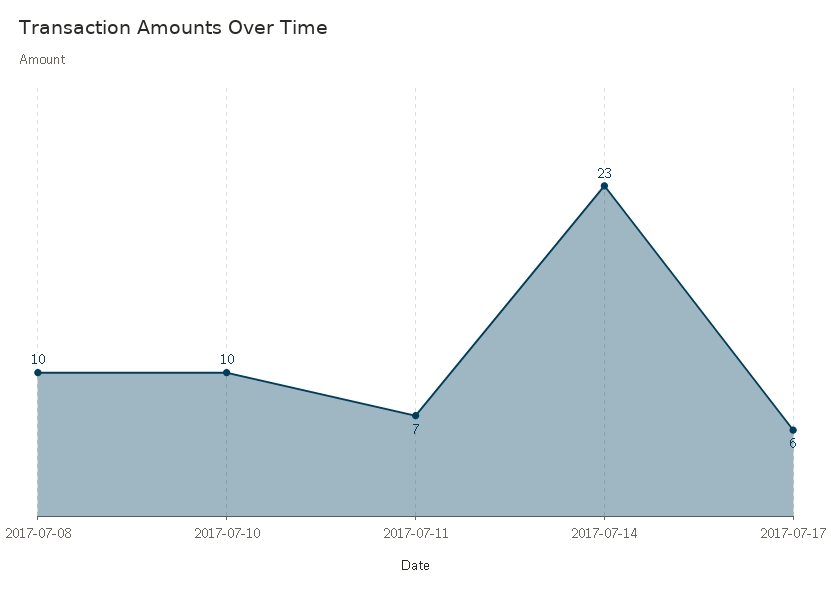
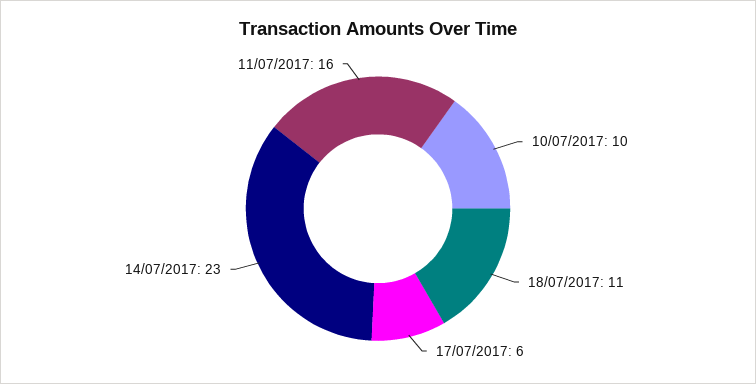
2017-07-08: 10 -> none
2017-07-11: 7 -> 16
18/07/2017: none -> 11

